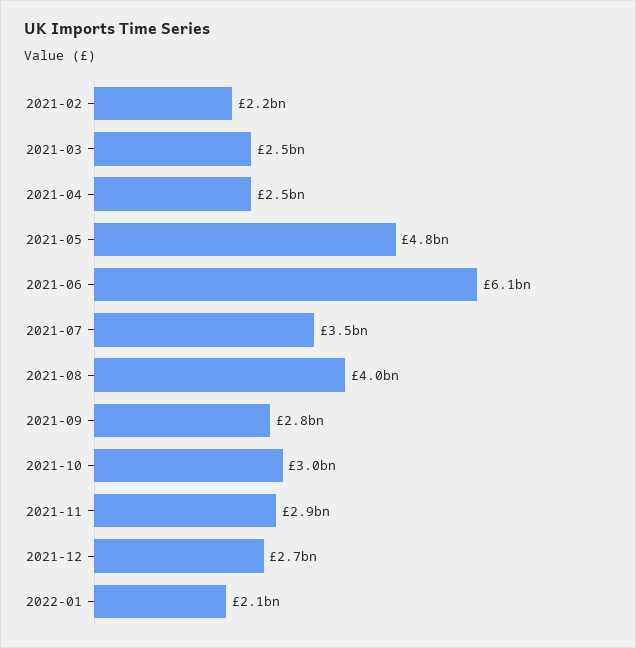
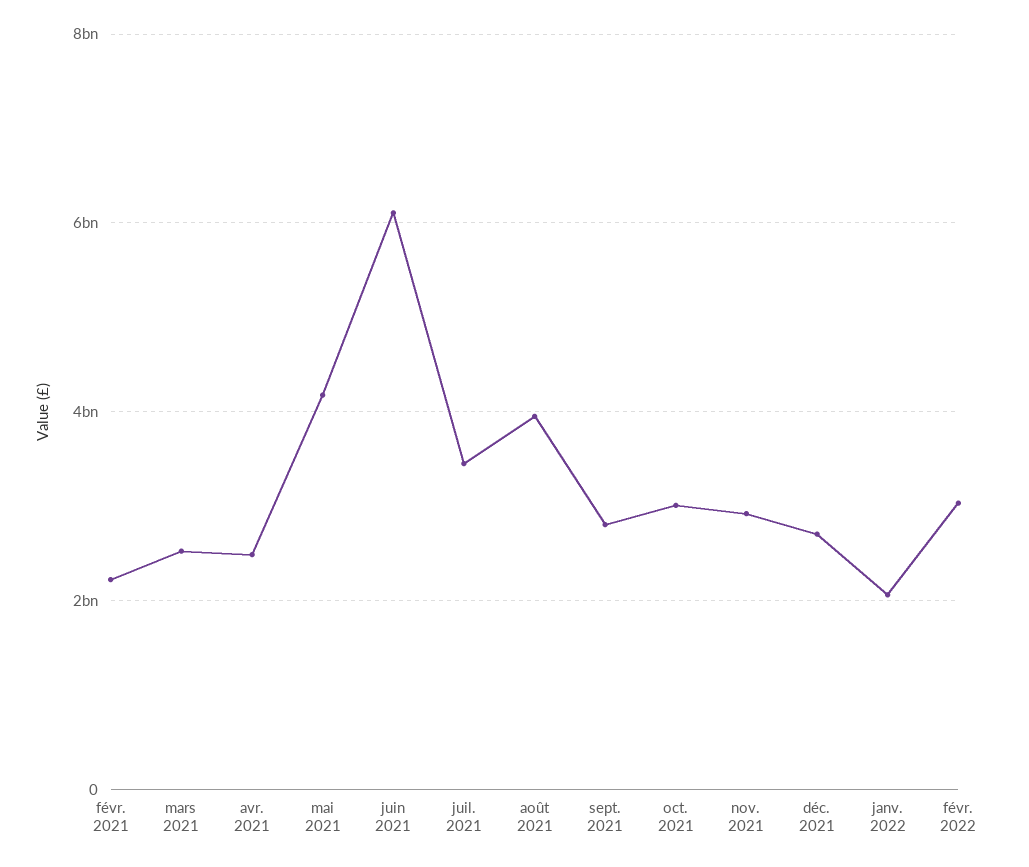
2021-05: 4800000000 -> 4200000000
févr. 2022: none -> 3000000000

